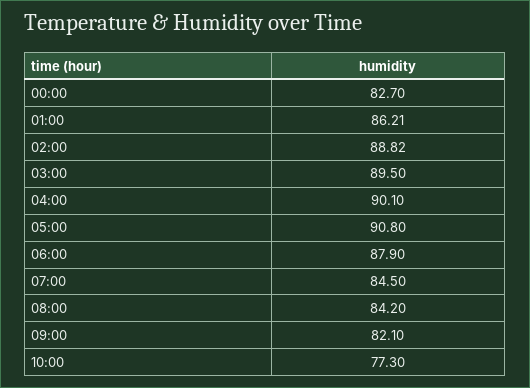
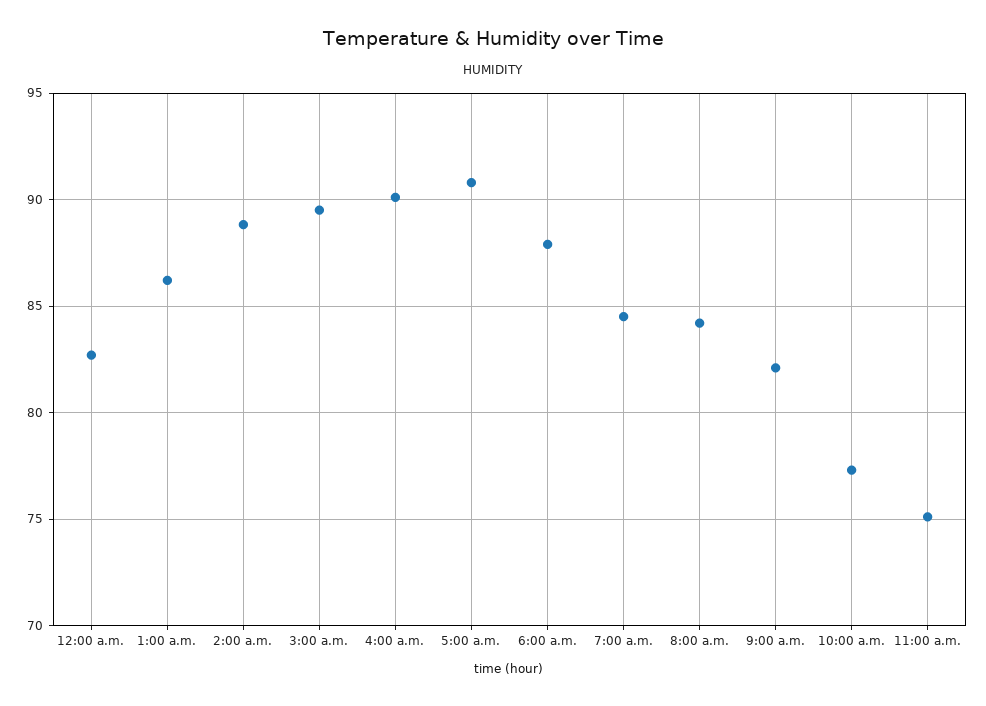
11:00 a.m.: none -> 75

